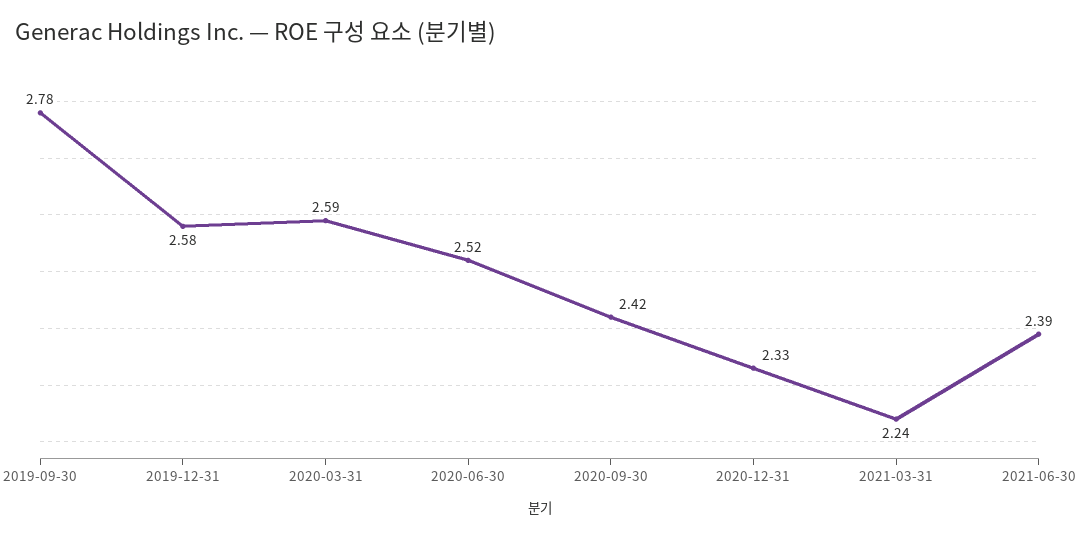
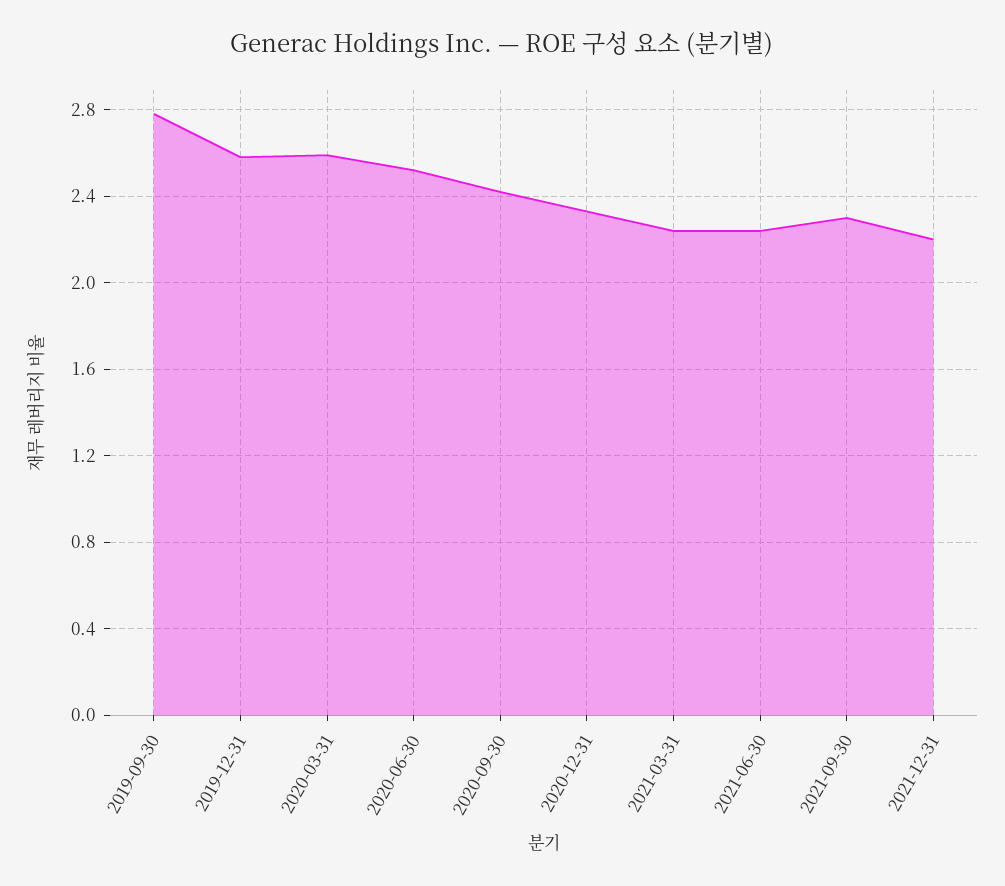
2021-06-30: 2.39 -> 2.25
2021-09-30: none -> 2.3
2021-12-31: none -> 2.2

